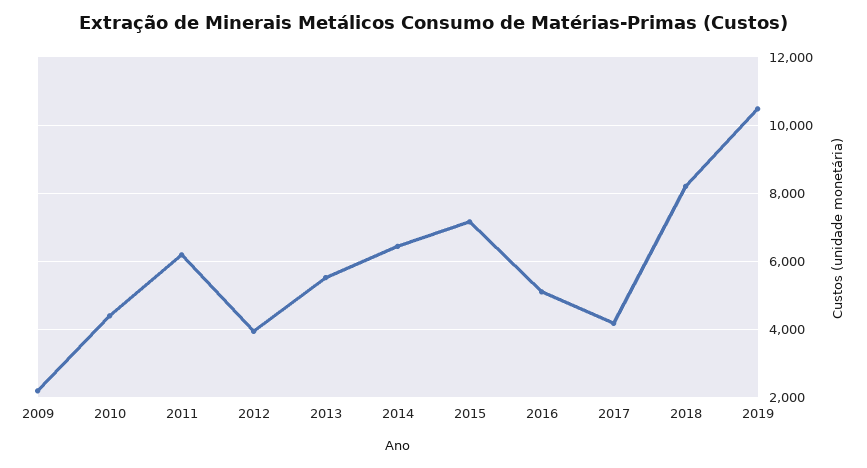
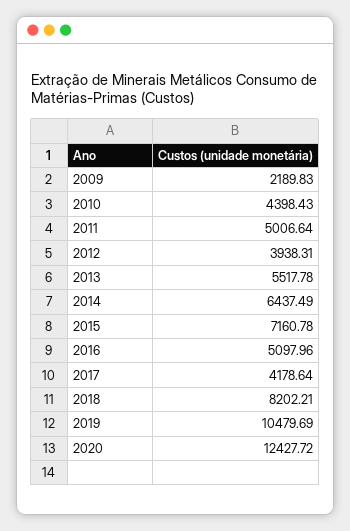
2011: 6200 -> 5006.64
2020: none -> 12427.72

